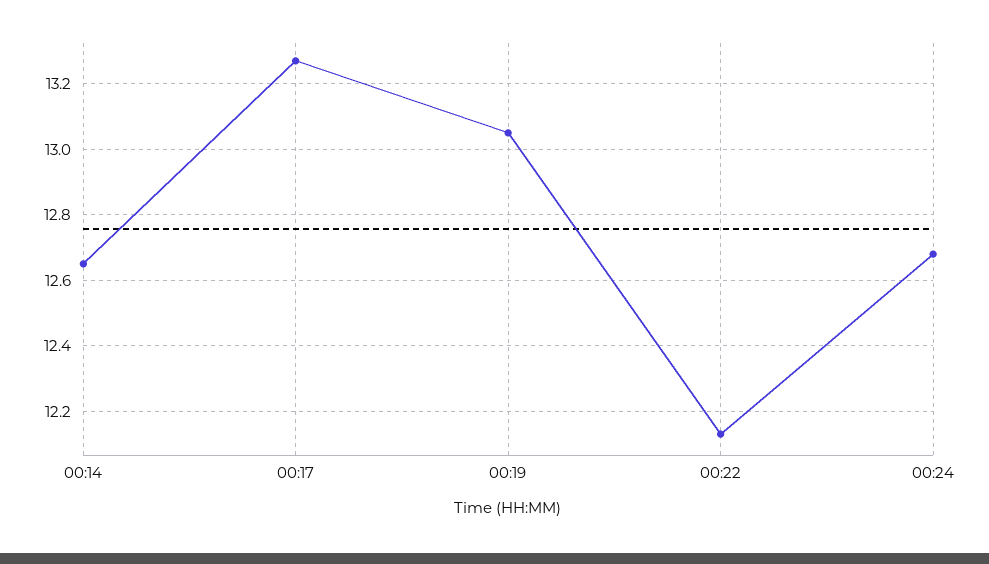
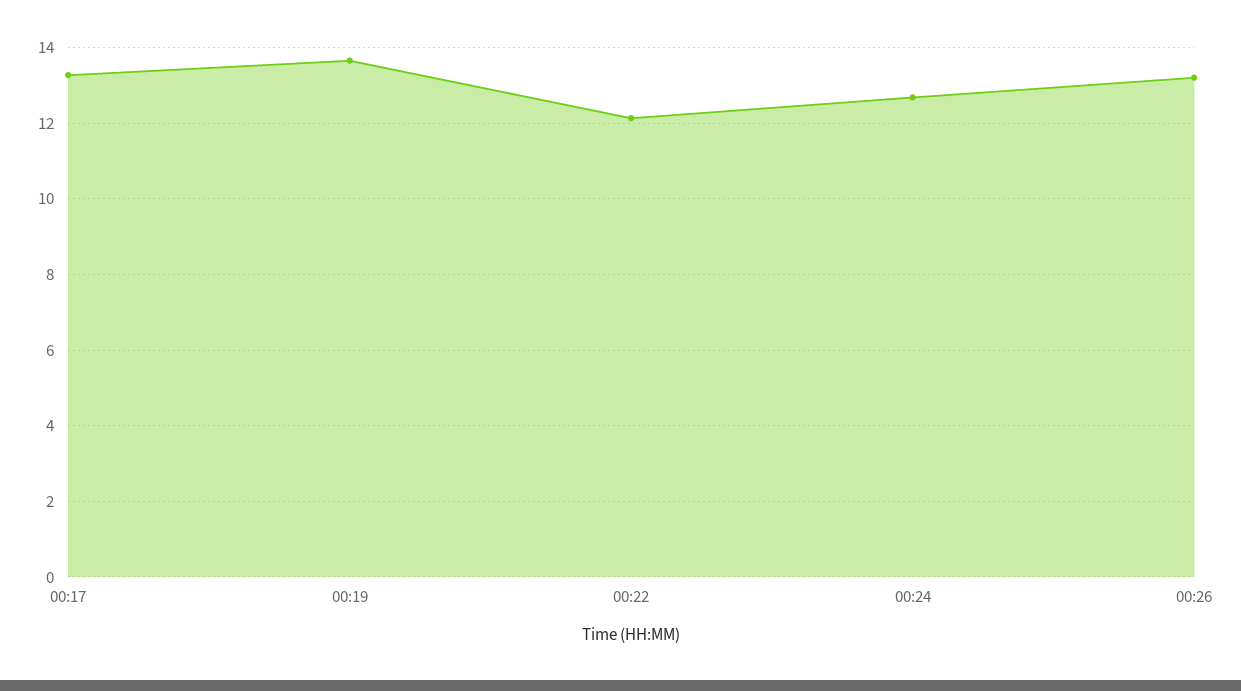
00:14: 12.65 -> none
00:19: 13.05 -> 13.6
00:26: none -> 13.2

